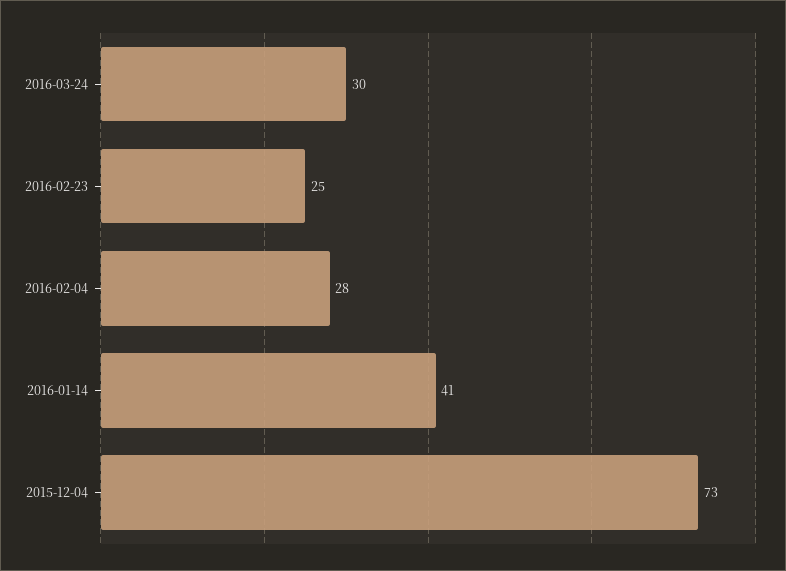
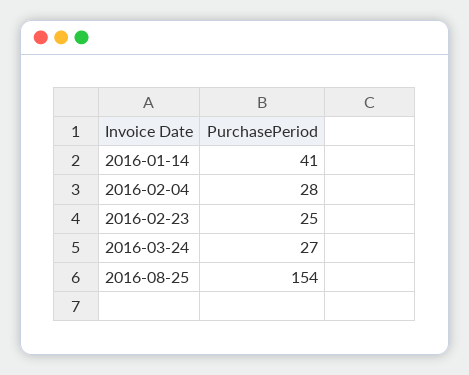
2016-03-24: 30 -> 27
2015-12-04: 73 -> none
2016-08-25: none -> 154

